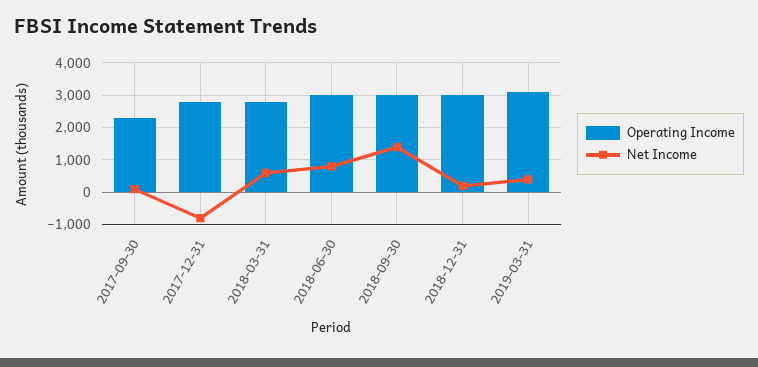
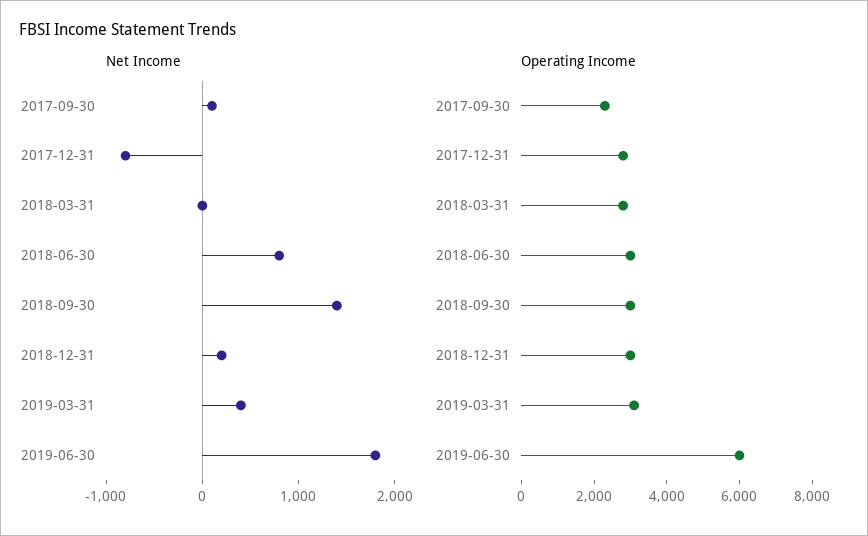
Net Income, 2018-03-31: 600 -> 0
Net Income, 2019-06-30: none -> 1800
Operating Income, 2019-06-30: none -> 6000

